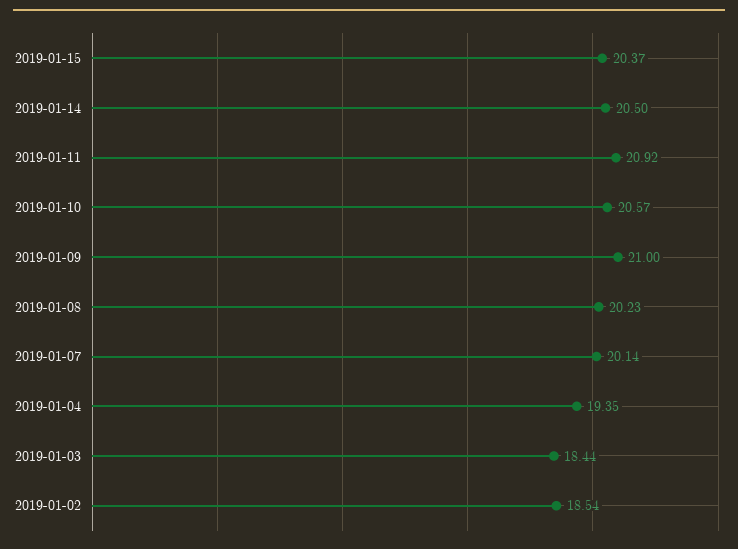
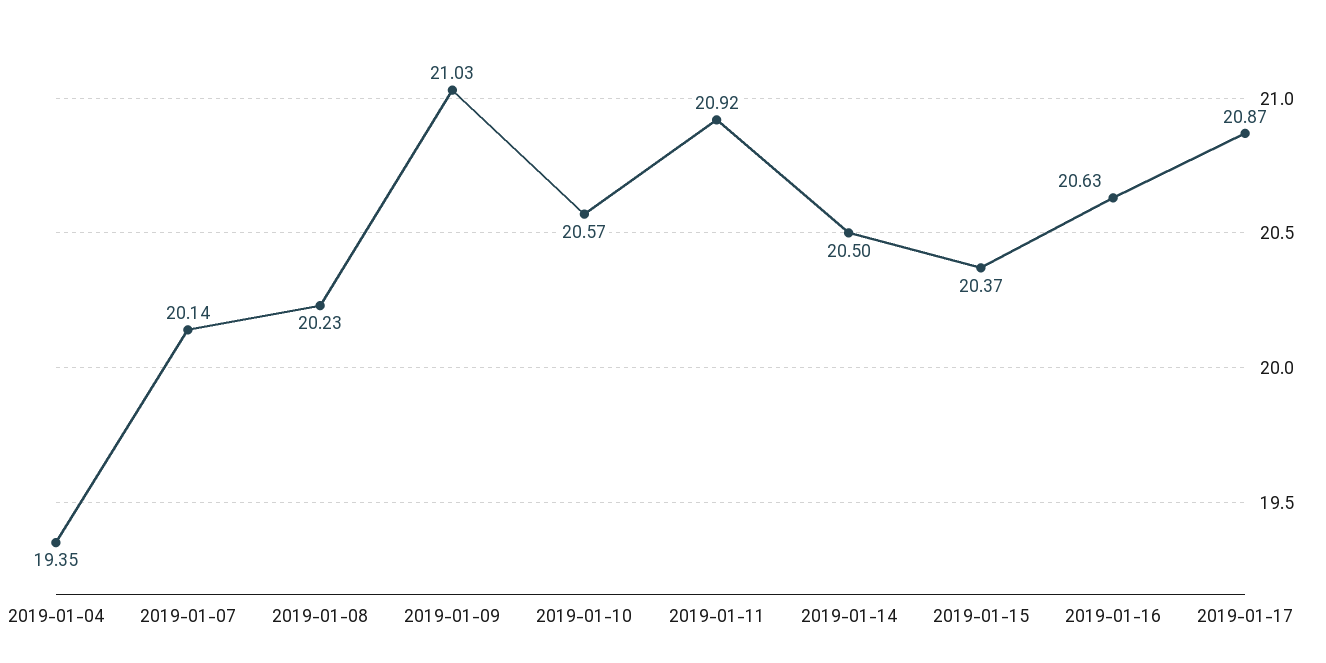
2019-01-09: 21 -> 21.03
2019-01-03: 18.44 -> none
2019-01-02: 18.54 -> none
2019-01-16: none -> 20.63
2019-01-17: none -> 20.87

